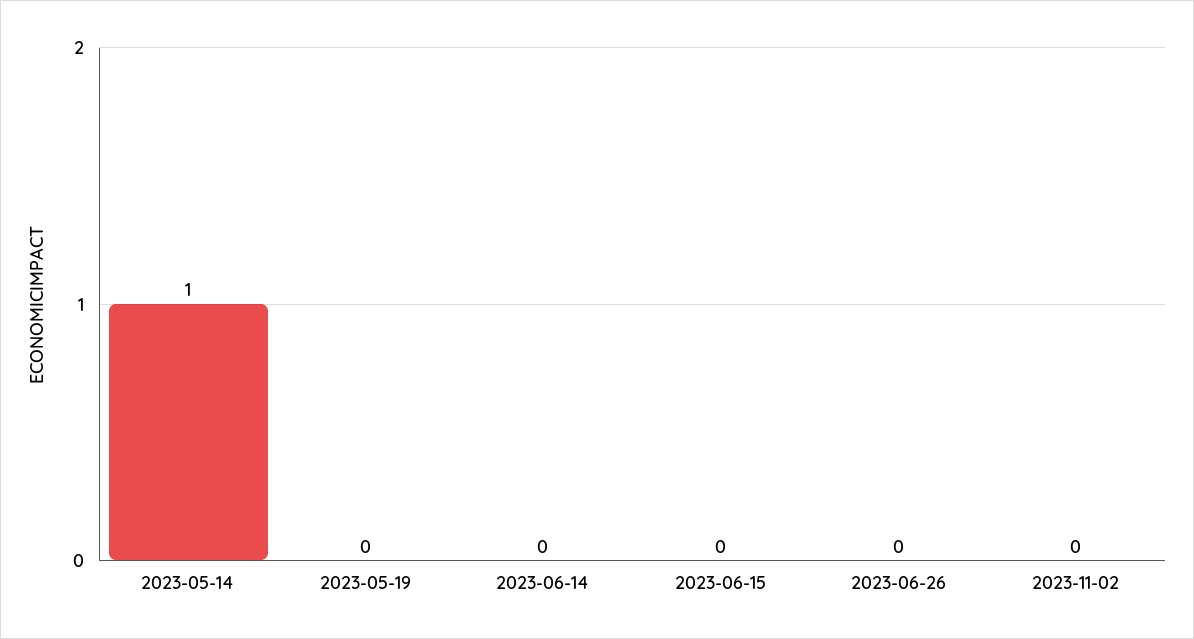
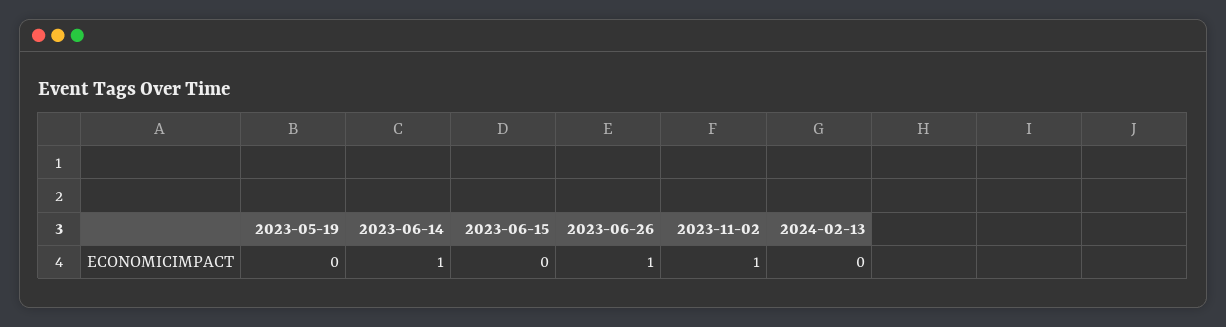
2023-05-14: 1 -> none
2023-06-14: 0 -> 1
2023-06-26: 0 -> 1
2023-11-02: 0 -> 1
2024-02-13: none -> 0

